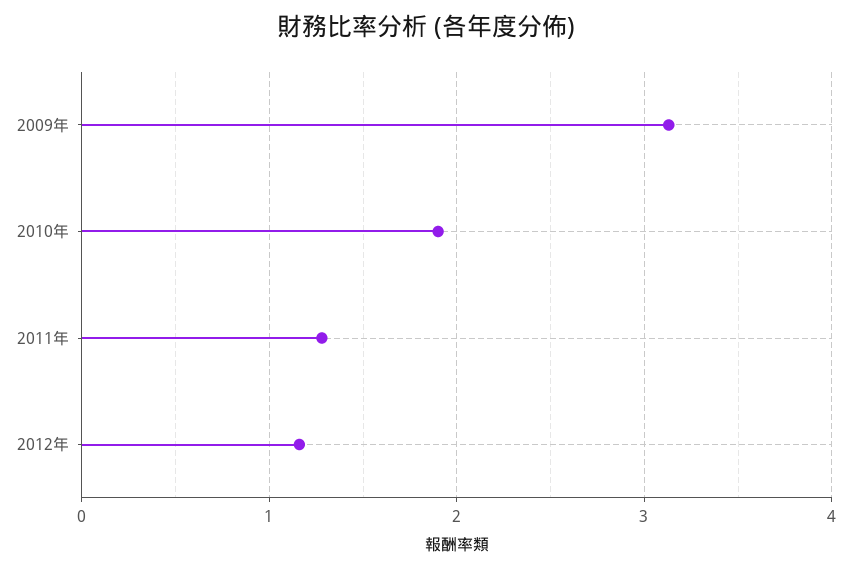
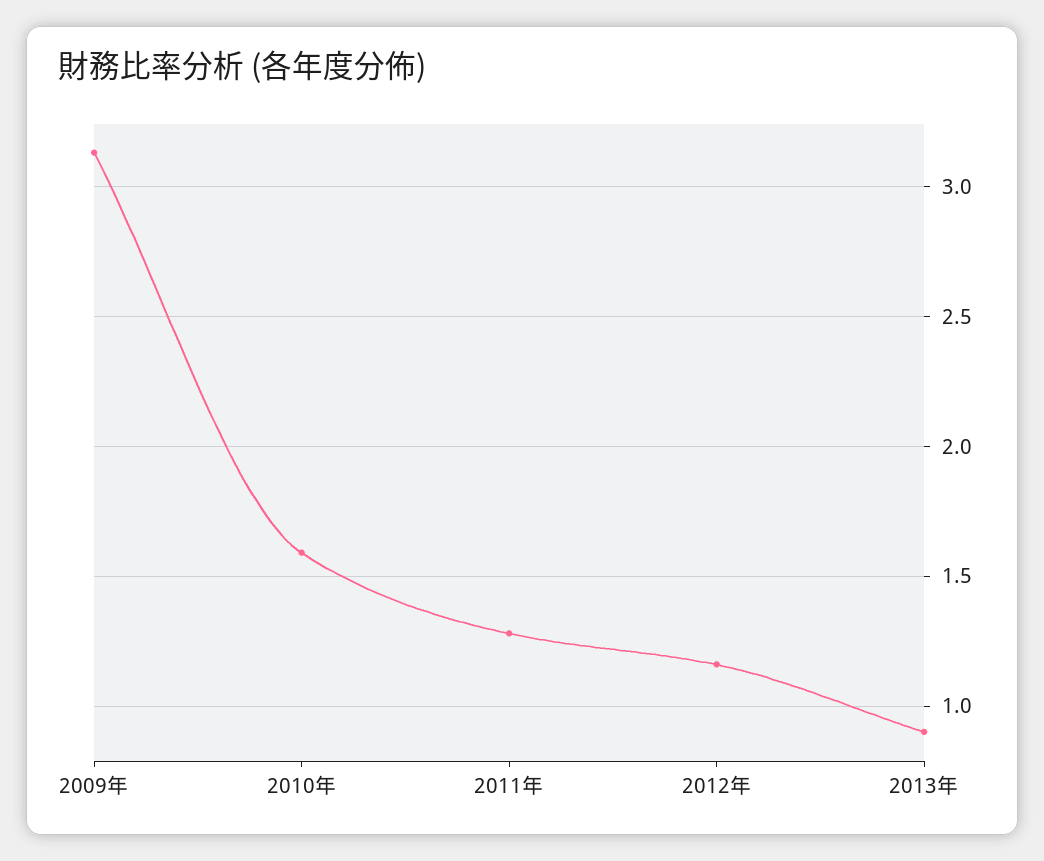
2010年: 1.9 -> 1.6
2013年: none -> 0.9

